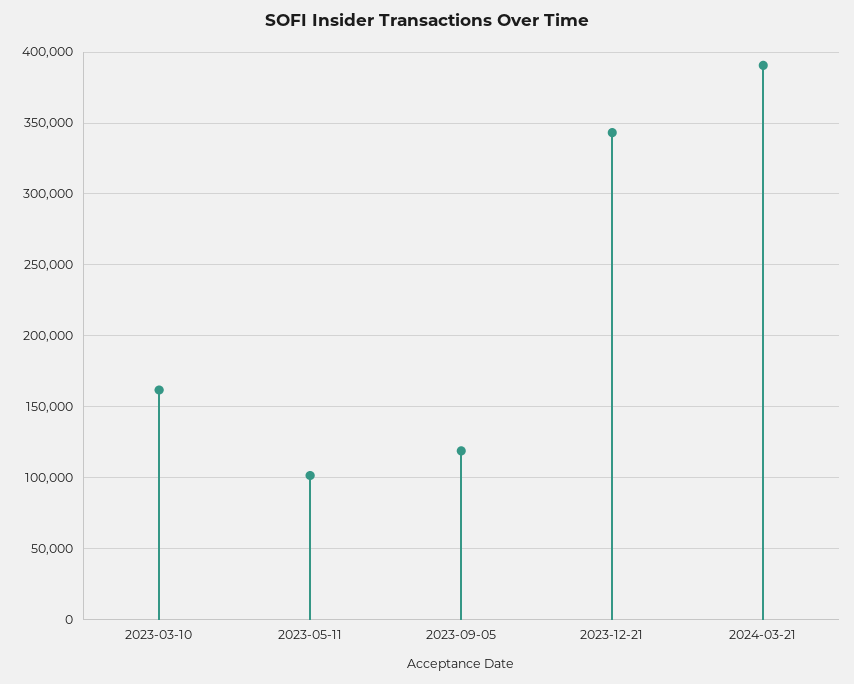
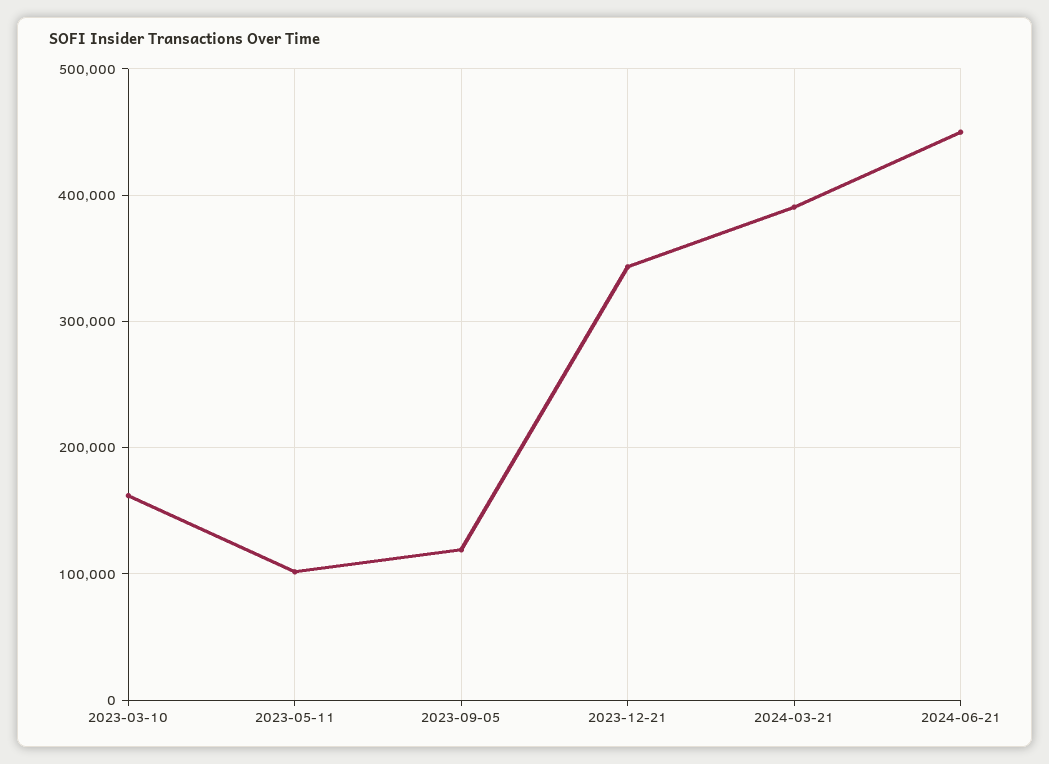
2024-06-21: none -> 450000

